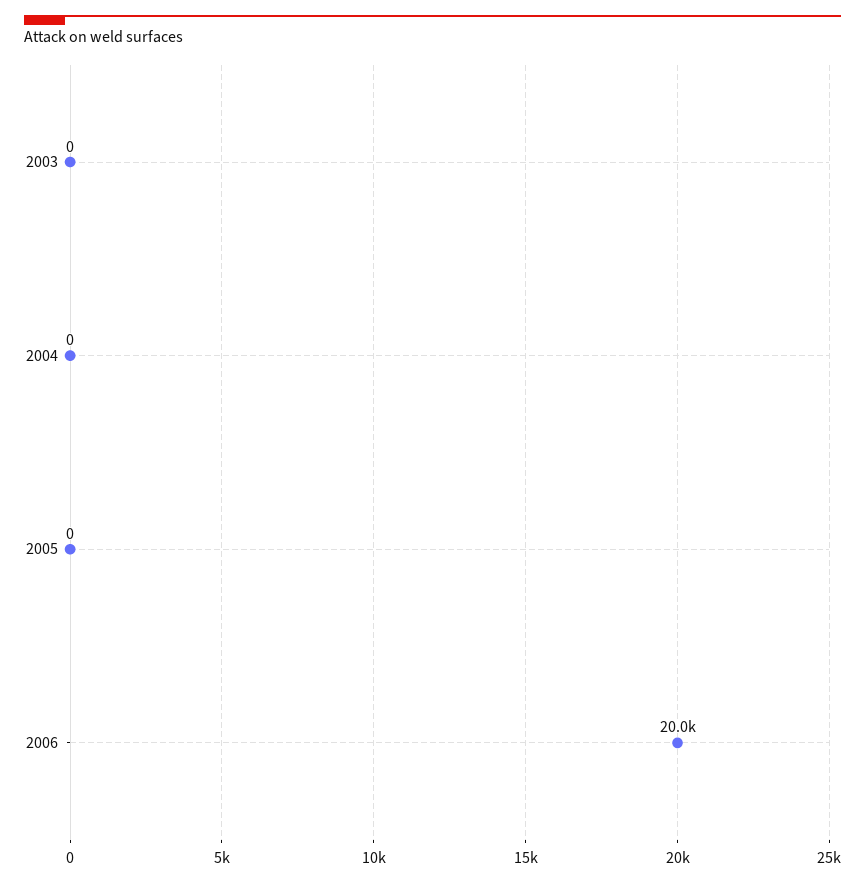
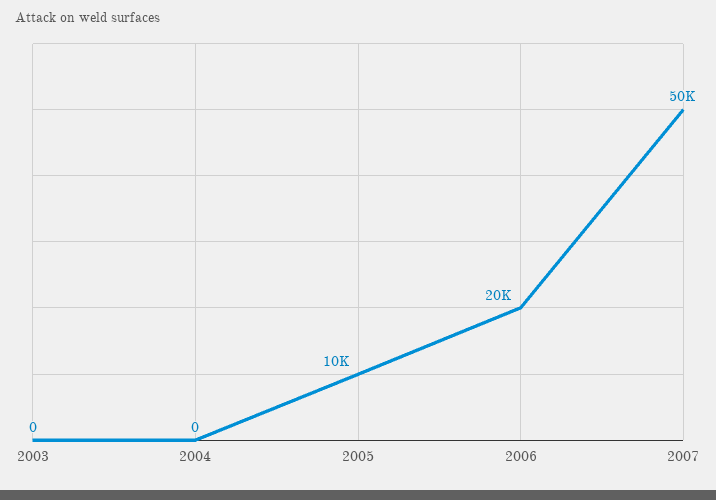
2005: 0 -> 10000
2007: none -> 50000

